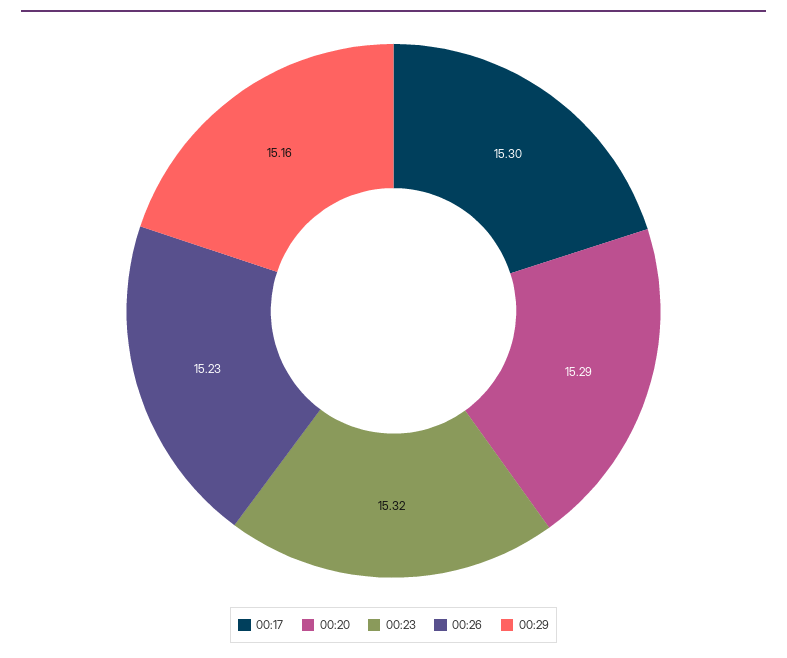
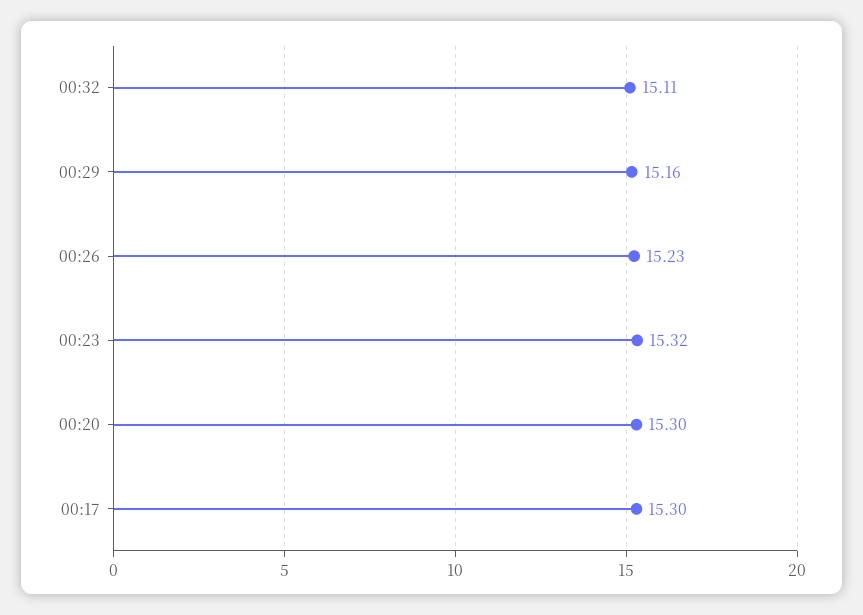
00:20: 15.29 -> 15.3
00:32: none -> 15.11

